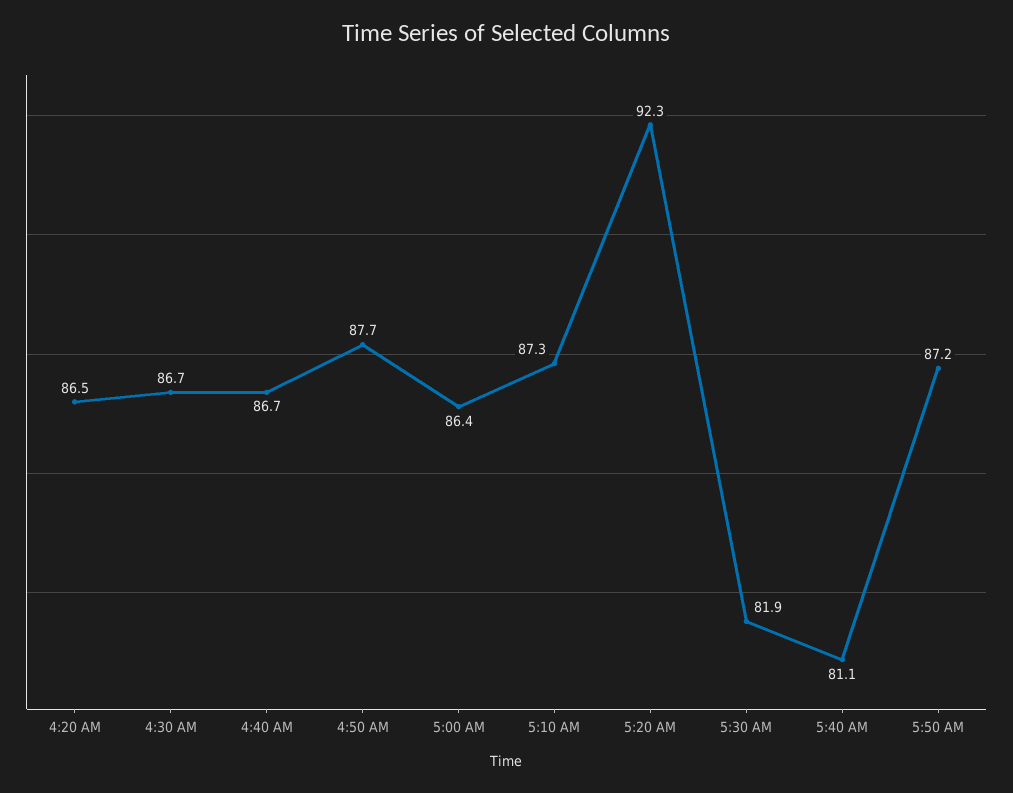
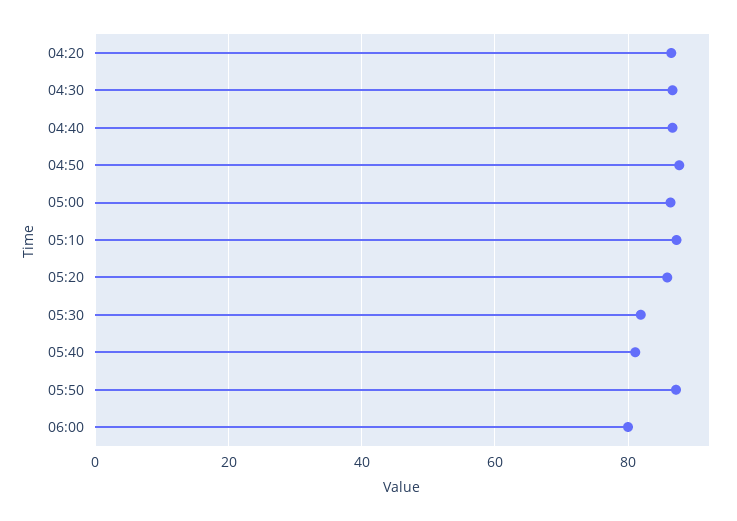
5:20 AM: 92.3 -> 86
06:00: none -> 80

